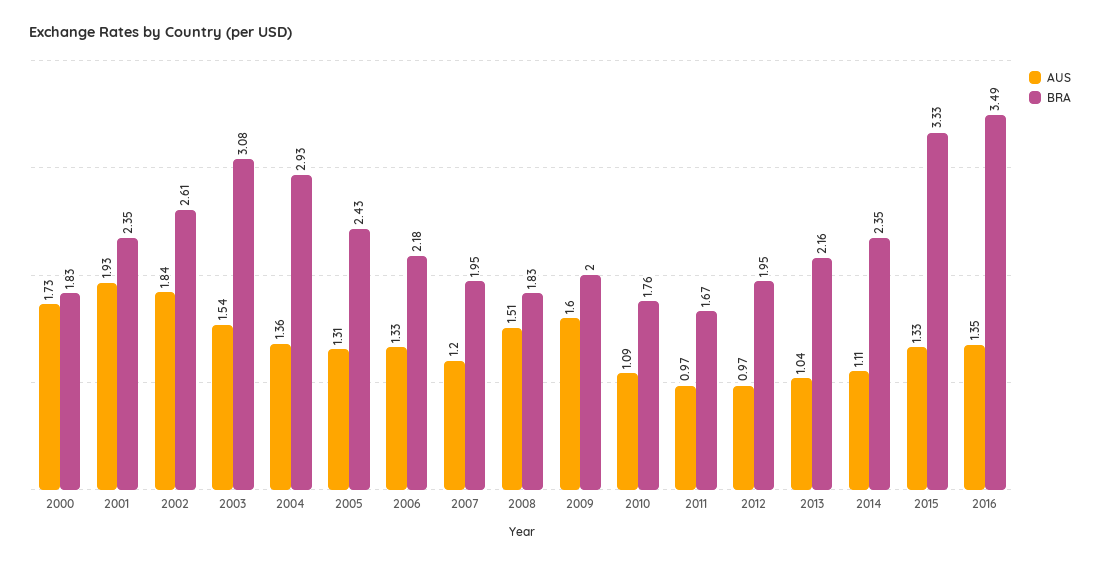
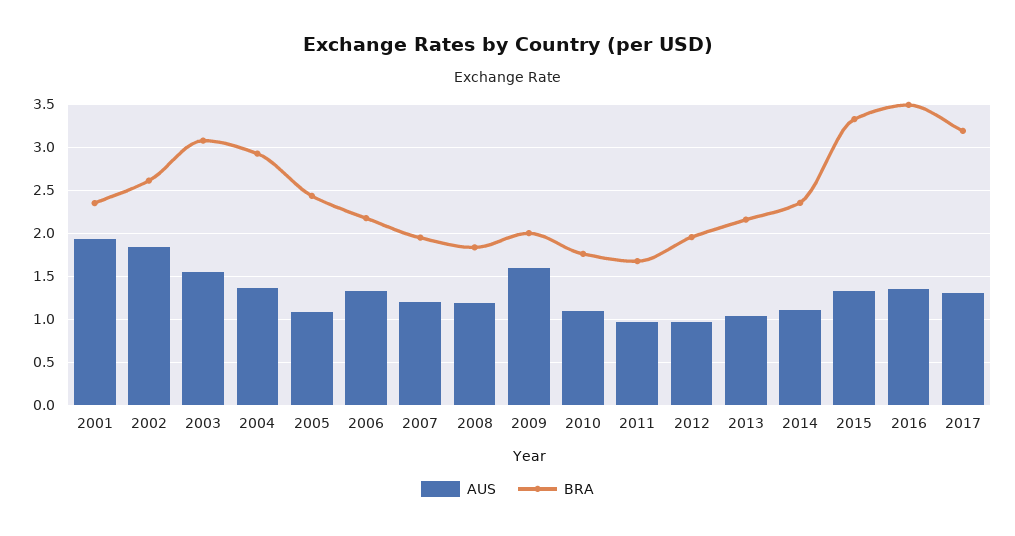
AUS, 2000: 1.73 -> none
BRA, 2000: 1.83 -> none
AUS, 2005: 1.31 -> 1.1
AUS, 2008: 1.51 -> 1.2
AUS, 2017: none -> 1.3
BRA, 2017: none -> 3.2

